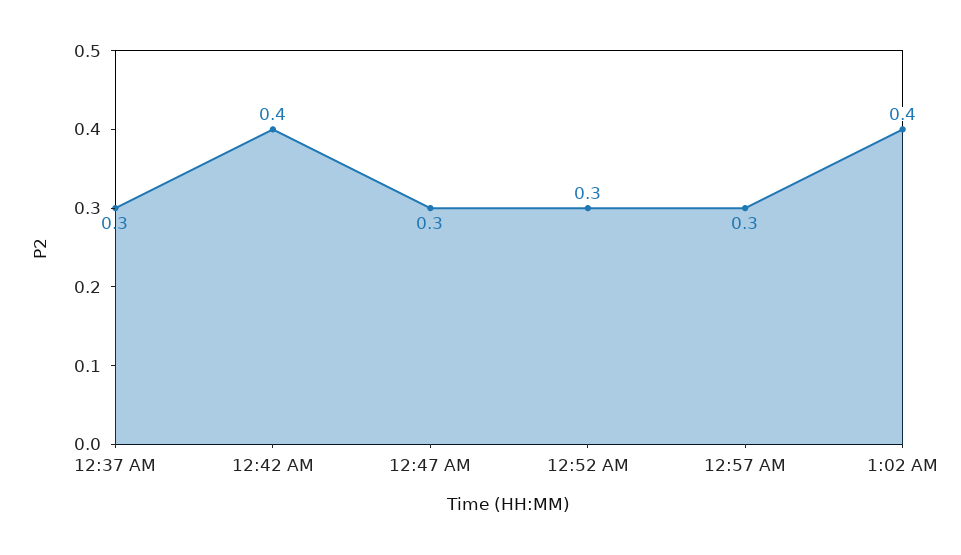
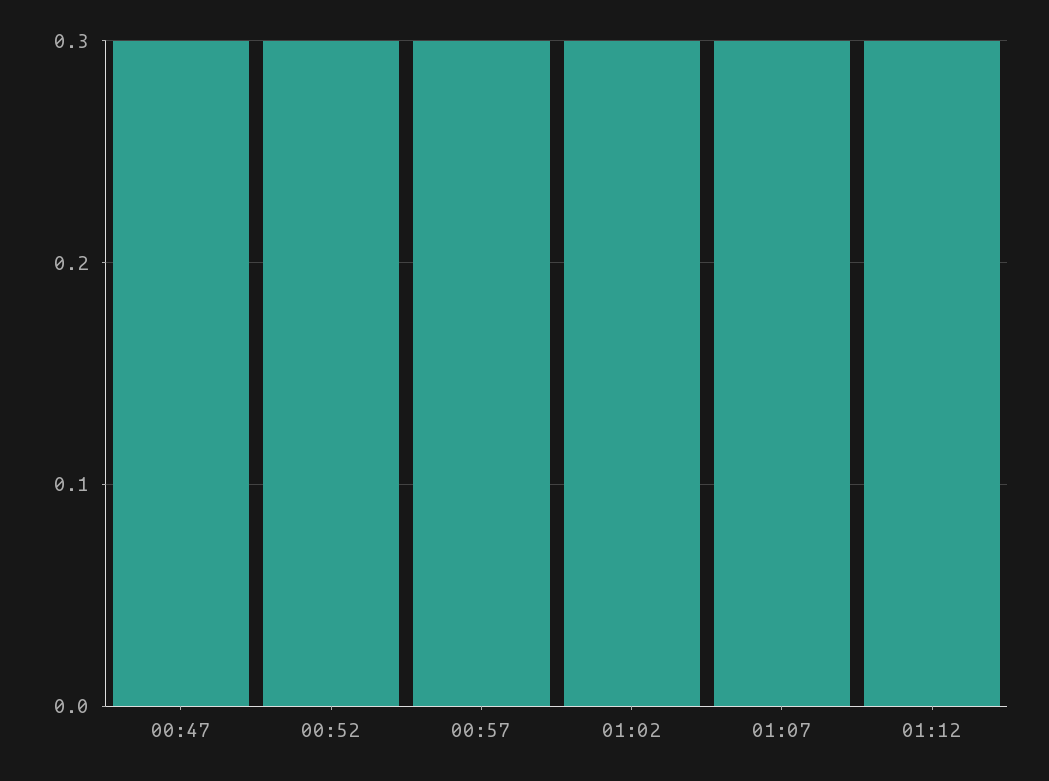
12:37 AM: 0.3 -> none
12:42 AM: 0.4 -> none
1:02 AM: 0.4 -> 0.3
01:07: none -> 0.3
01:12: none -> 0.3

